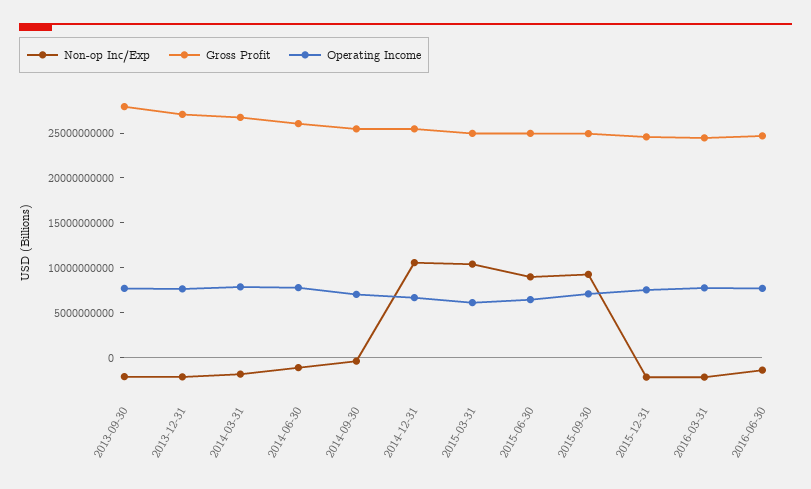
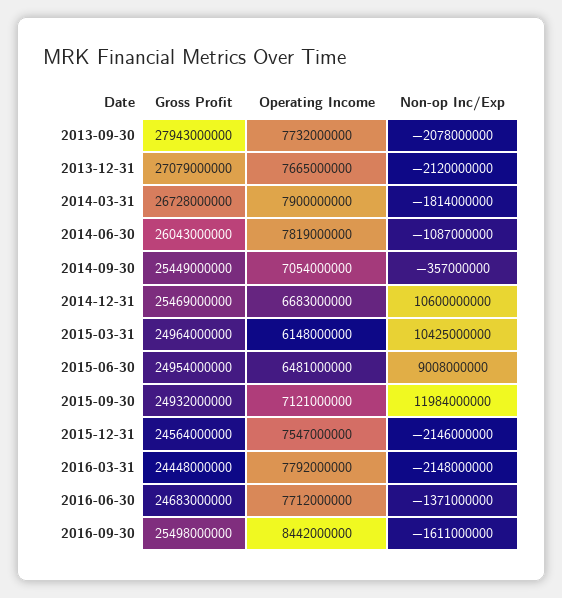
Non-op Inc/Exp, 2015-09-30: 9000000000 -> 11984000000
Gross Profit, 2016-09-30: none -> 25498000000
Operating Income, 2016-09-30: none -> 8442000000
Non-op Inc/Exp, 2016-09-30: none -> -1611000000

